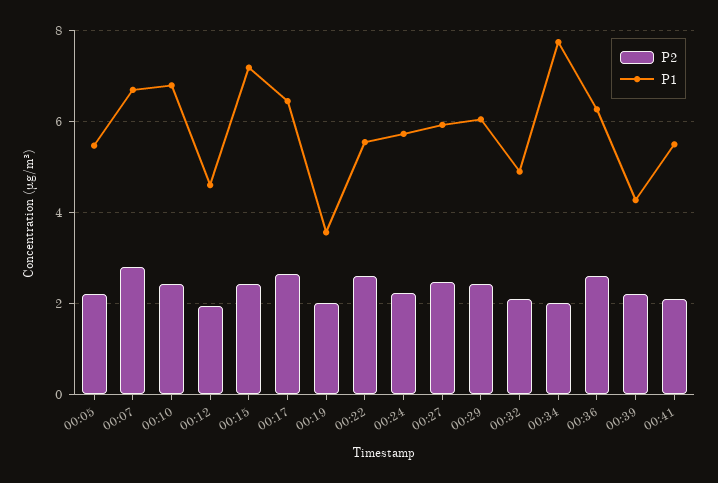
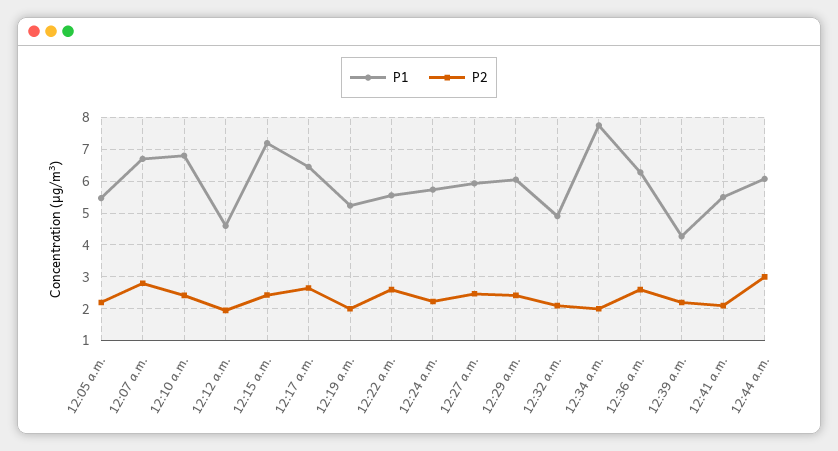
P1, 00:19: 3.6 -> 5.2
P1, 12:44 a.m.: none -> 6
P2, 12:44 a.m.: none -> 3

